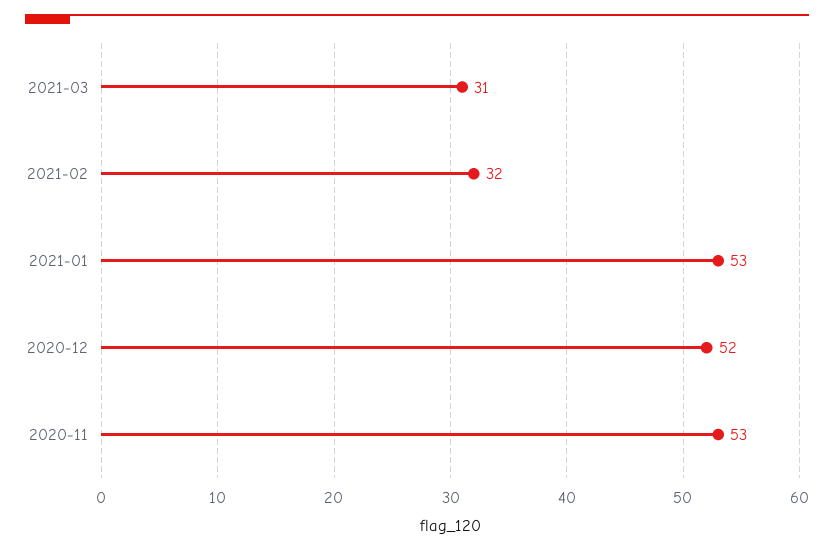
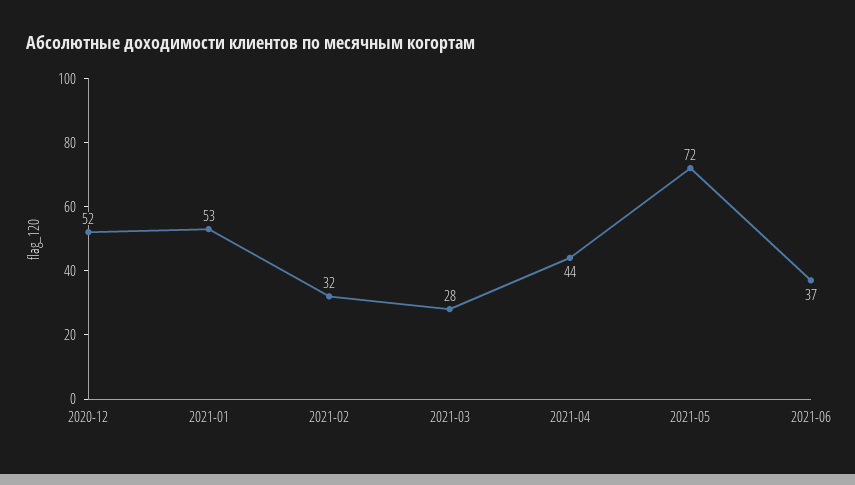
2021-03: 31 -> 28
2020-11: 53 -> none
2021-04: none -> 44
2021-05: none -> 72
2021-06: none -> 37

